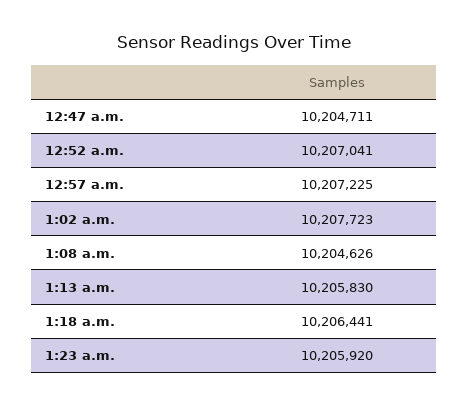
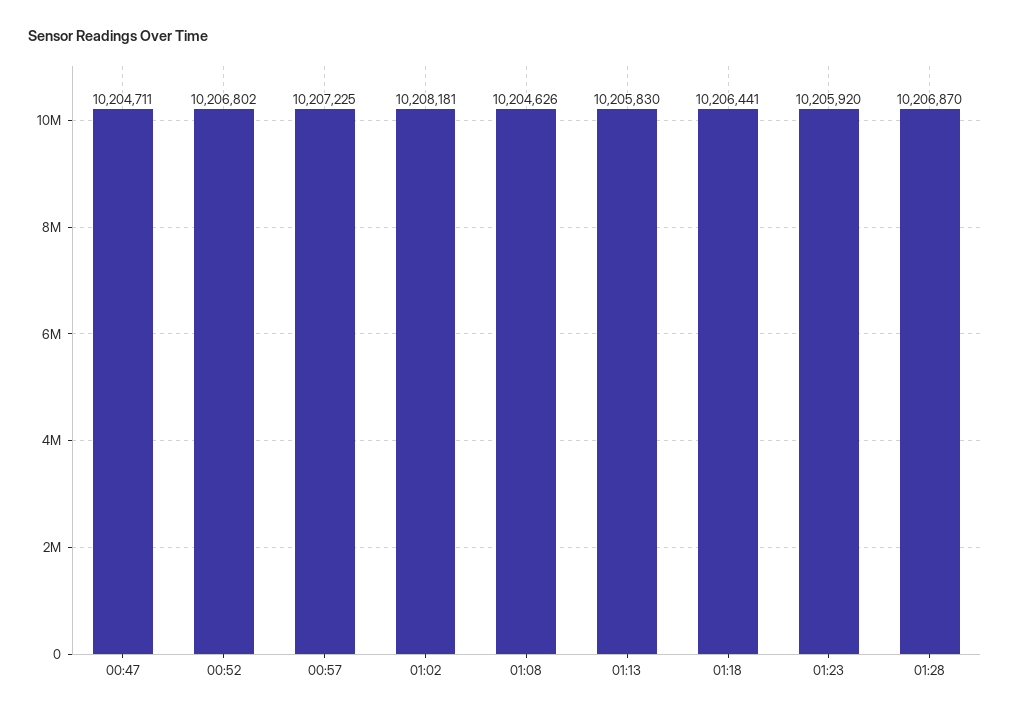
12:52 a.m.: 10207041 -> 10206802
1:02 a.m.: 10207723 -> 10208181
01:28: none -> 10206870

